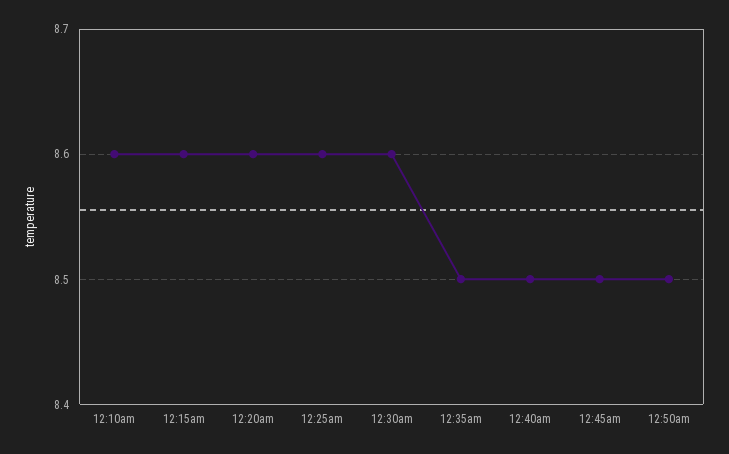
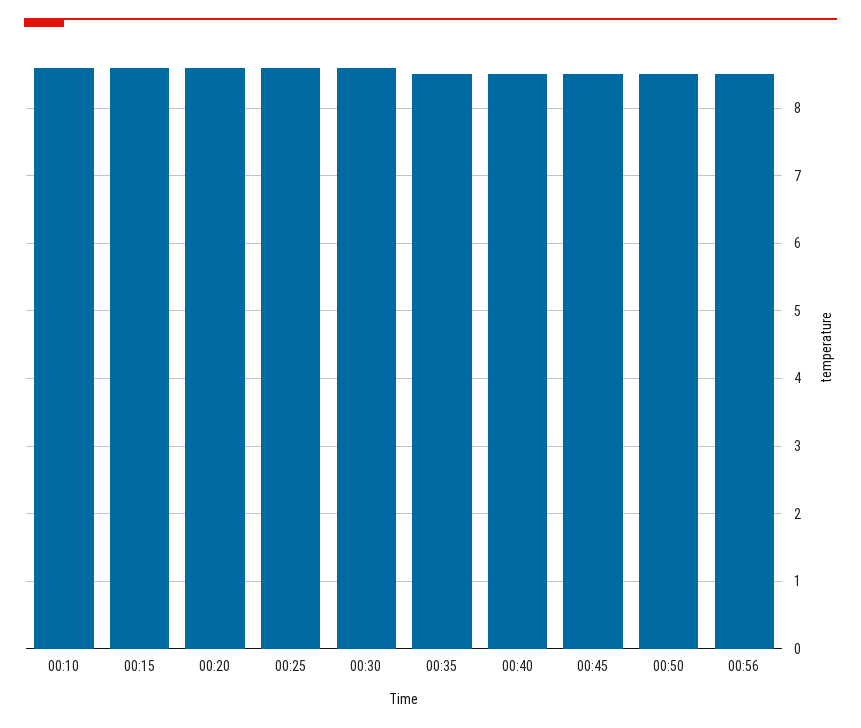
00:56: none -> 8.5

